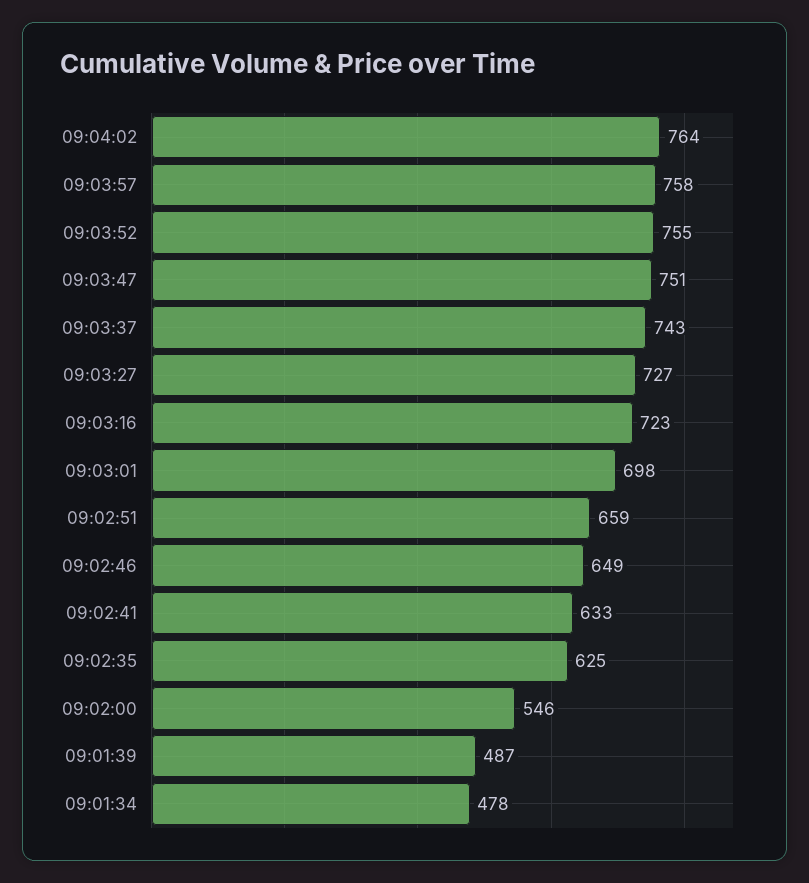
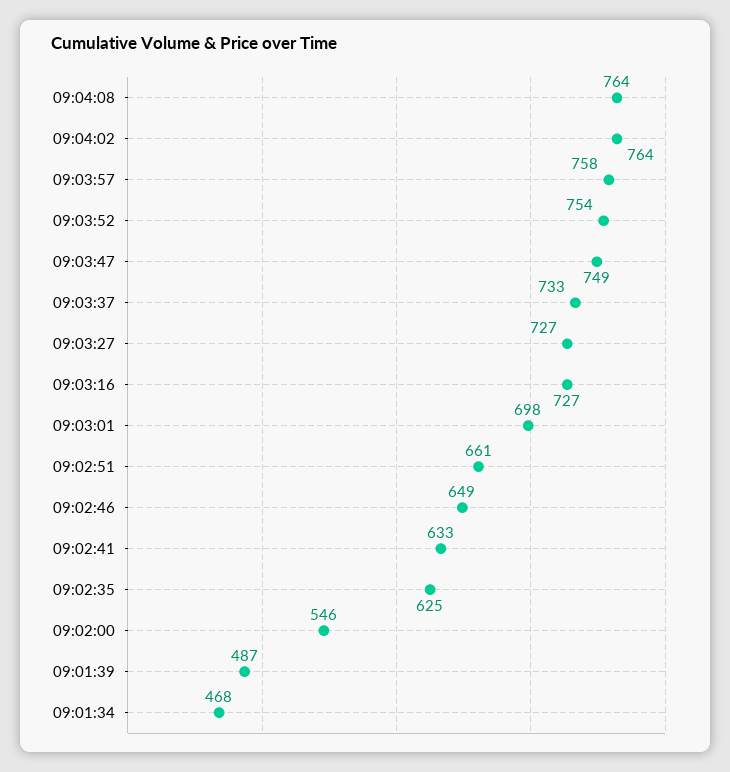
09:03:52: 755 -> 754
09:03:47: 751 -> 749
09:03:37: 743 -> 733
09:03:16: 723 -> 727
09:02:51: 659 -> 661
09:01:34: 478 -> 468
09:04:08: none -> 764

